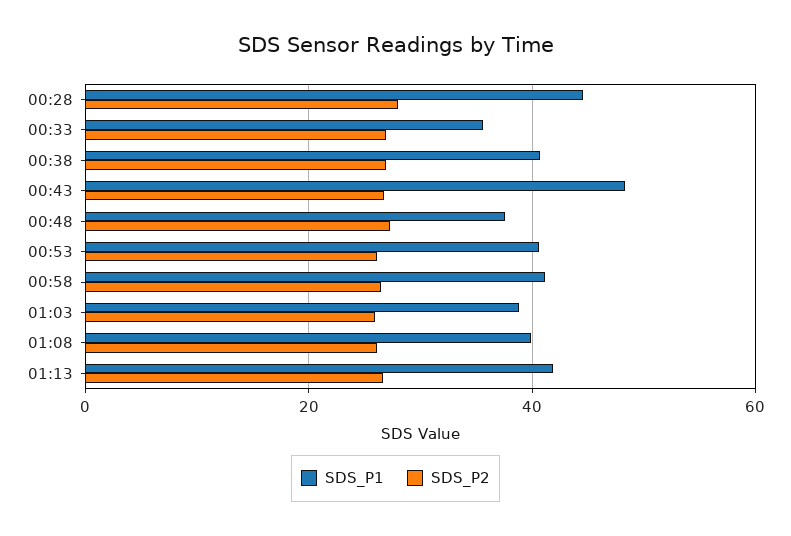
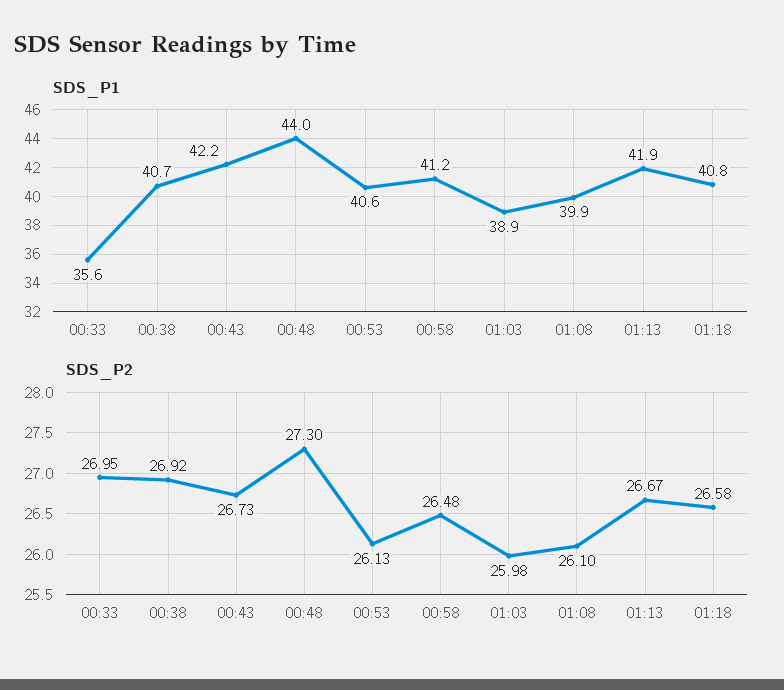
SDS_P1, 00:28: 44 -> none
SDS_P2, 00:28: 28 -> none
SDS_P1, 00:43: 48 -> 42.2
SDS_P1, 00:48: 38 -> 44
SDS_P1, 01:18: none -> 40.8
SDS_P2, 01:18: none -> 26.58

